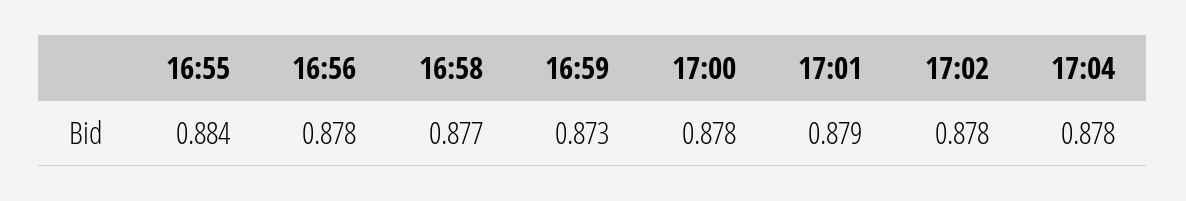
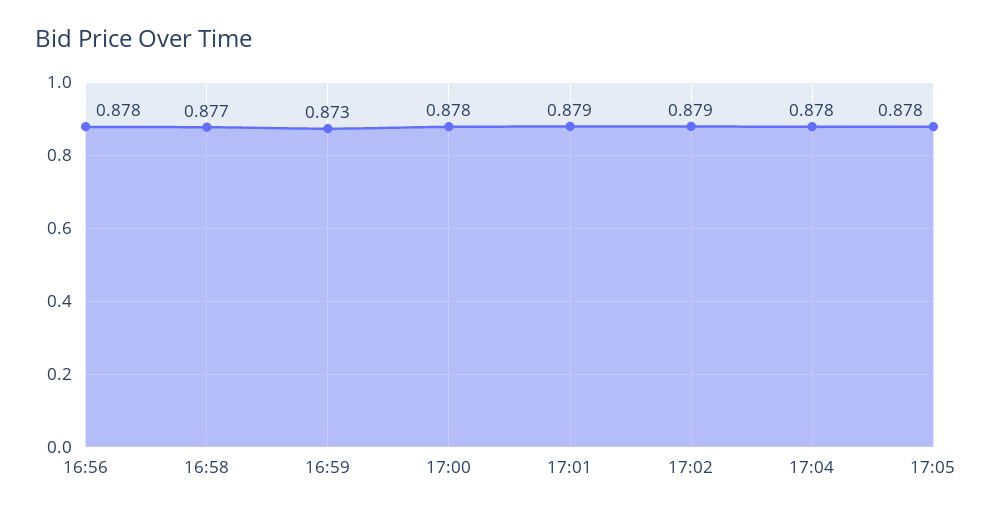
16:55: 0.884 -> none
17:02: 0.878 -> 0.879
17:05: none -> 0.878

